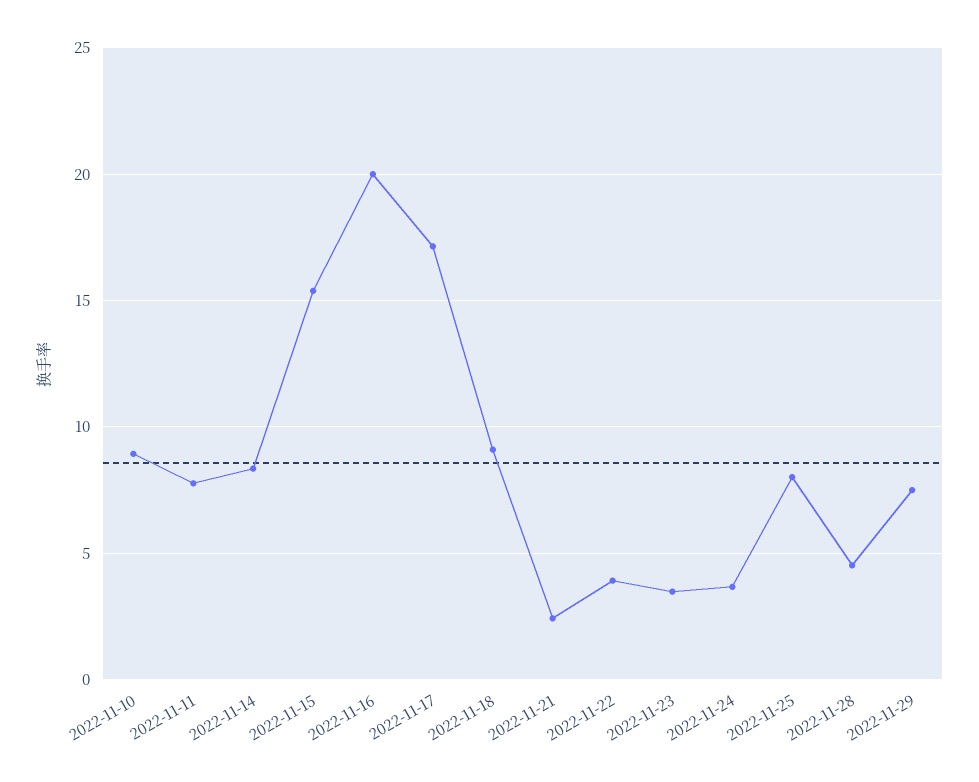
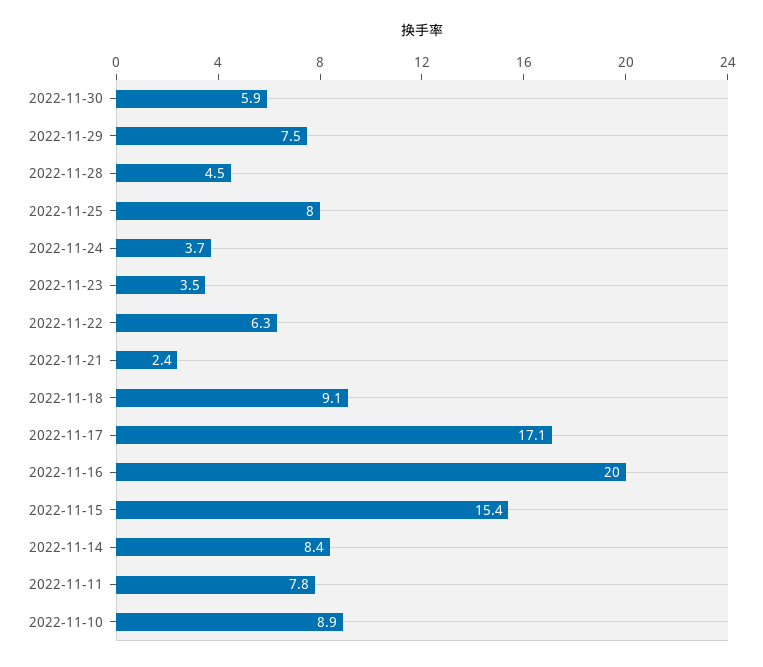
2022-11-22: 4 -> 6.3
2022-11-30: none -> 5.9

